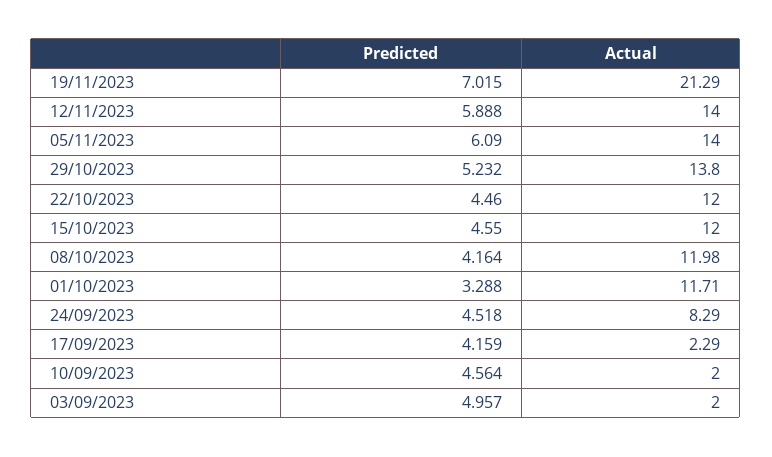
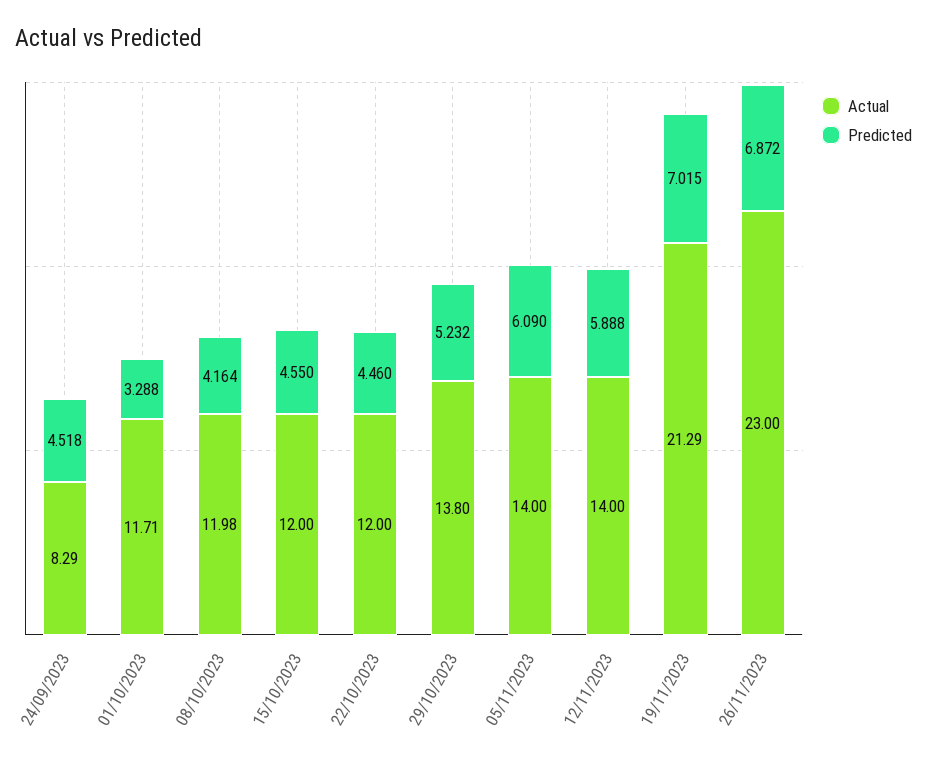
Predicted, 17/09/2023: 4.159 -> none
Actual, 17/09/2023: 2.29 -> none
Predicted, 10/09/2023: 4.564 -> none
Actual, 10/09/2023: 2 -> none
Predicted, 03/09/2023: 4.957 -> none
Actual, 03/09/2023: 2 -> none
Actual, 26/11/2023: none -> 23
Predicted, 26/11/2023: none -> 6.872

